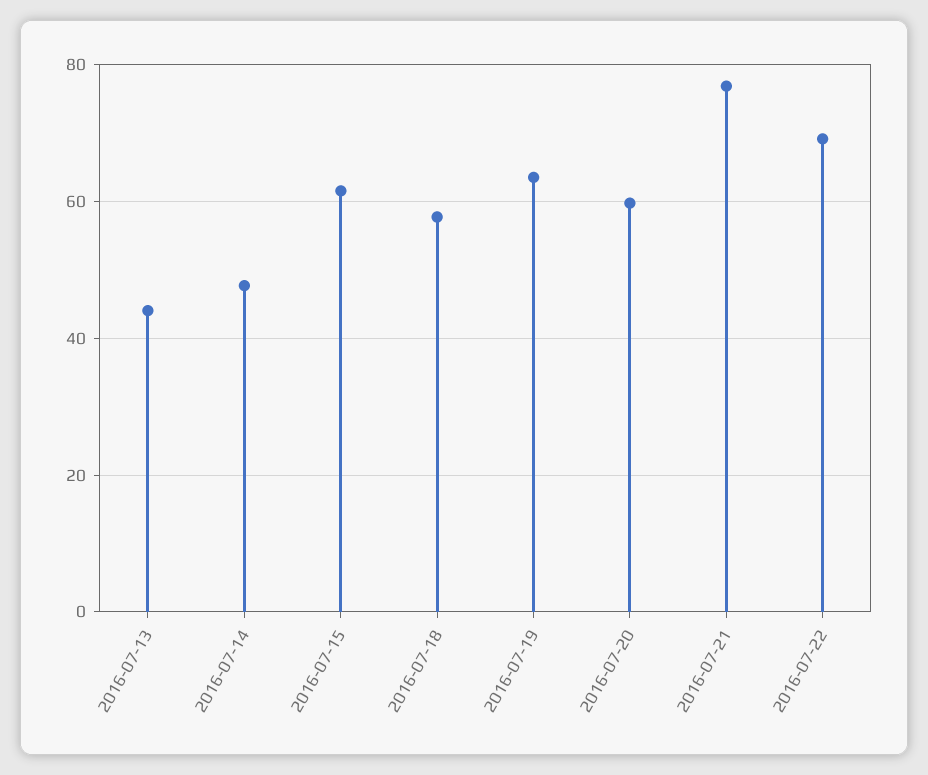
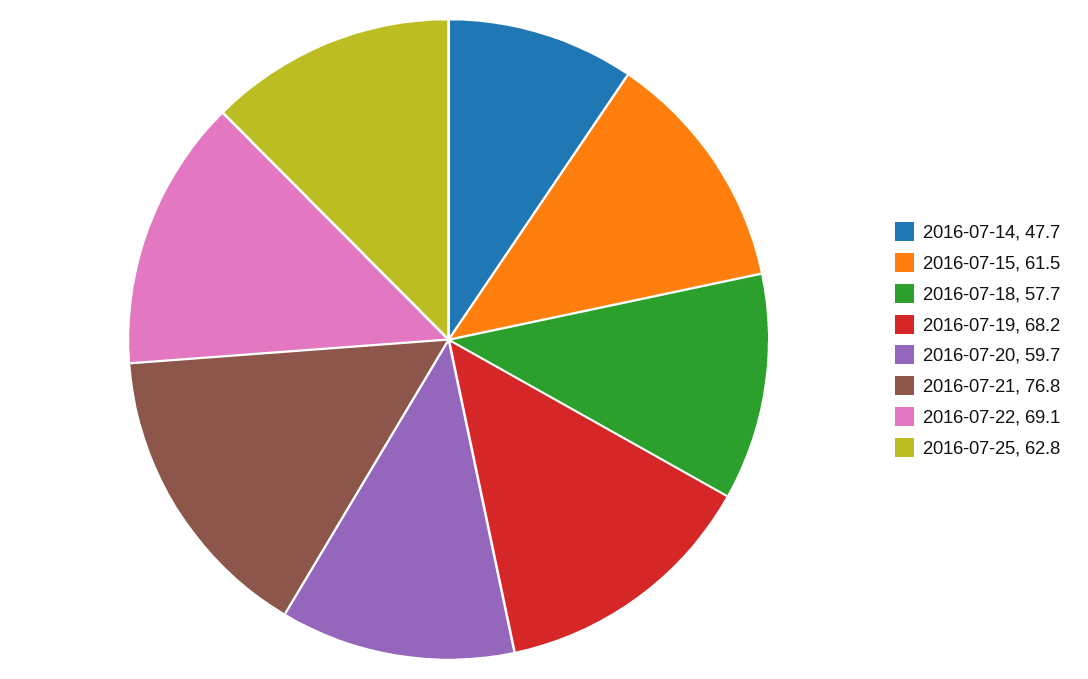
2016-07-13: 44 -> none
2016-07-19: 64 -> 68.2
2016-07-25: none -> 62.8

